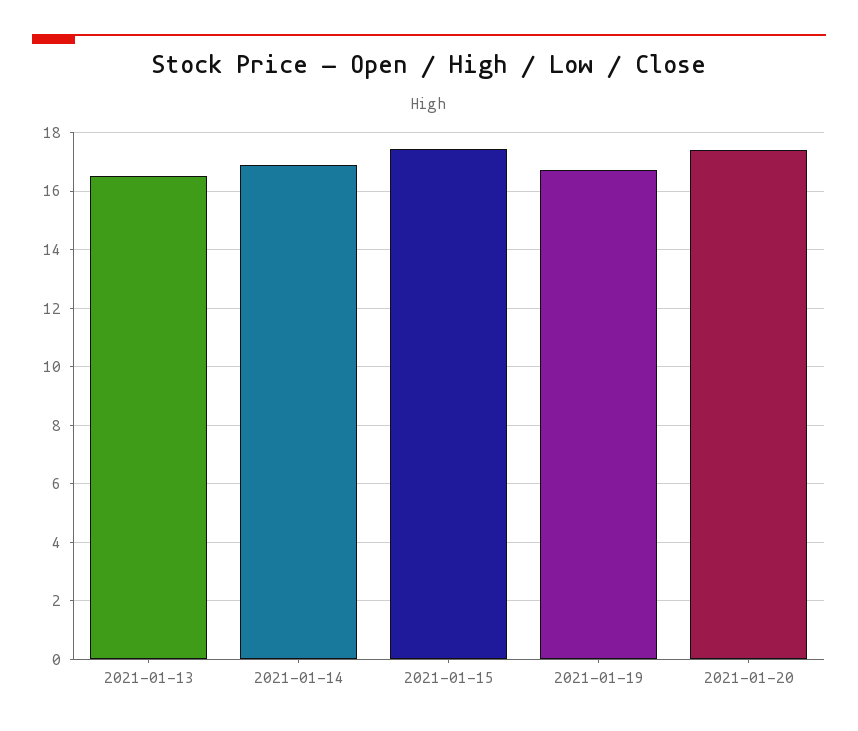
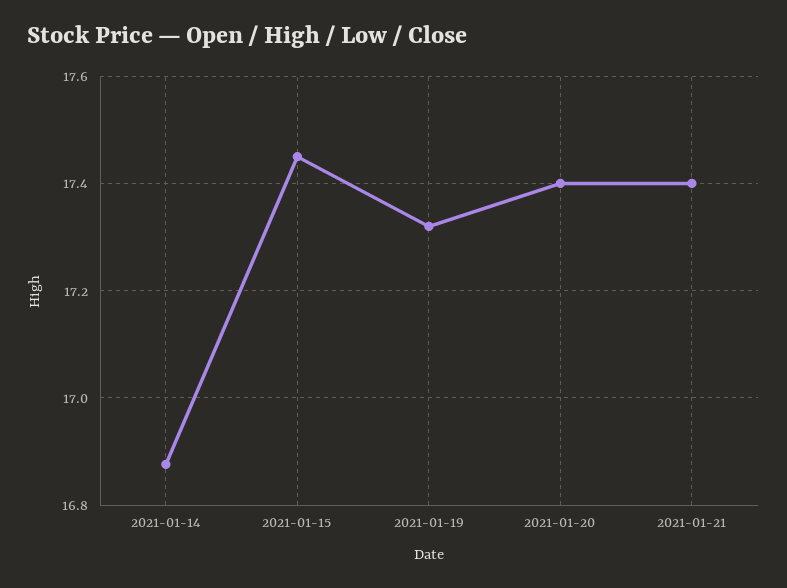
2021-01-13: 16.5 -> none
2021-01-19: 16.75 -> 17.32
2021-01-21: none -> 17.4

